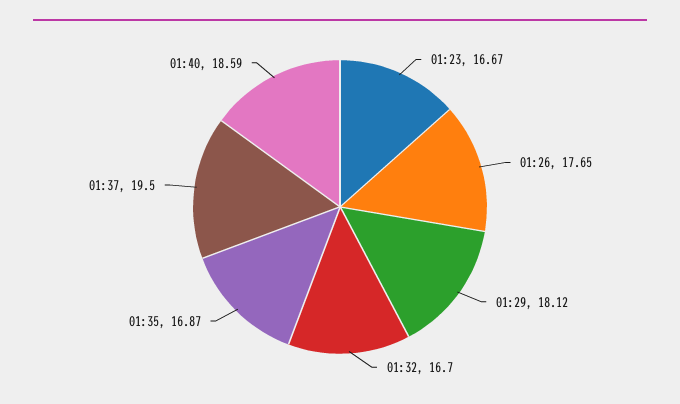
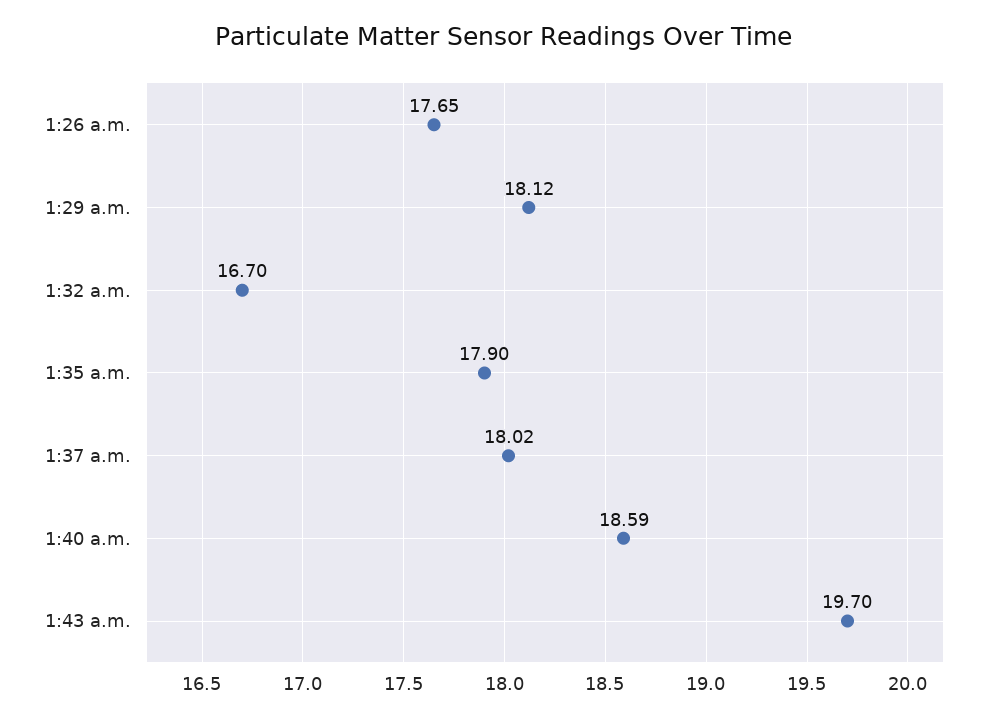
01:23: 16.67 -> none
01:35: 16.87 -> 17.9
01:37: 19.5 -> 18.02
1:43 a.m.: none -> 19.7

